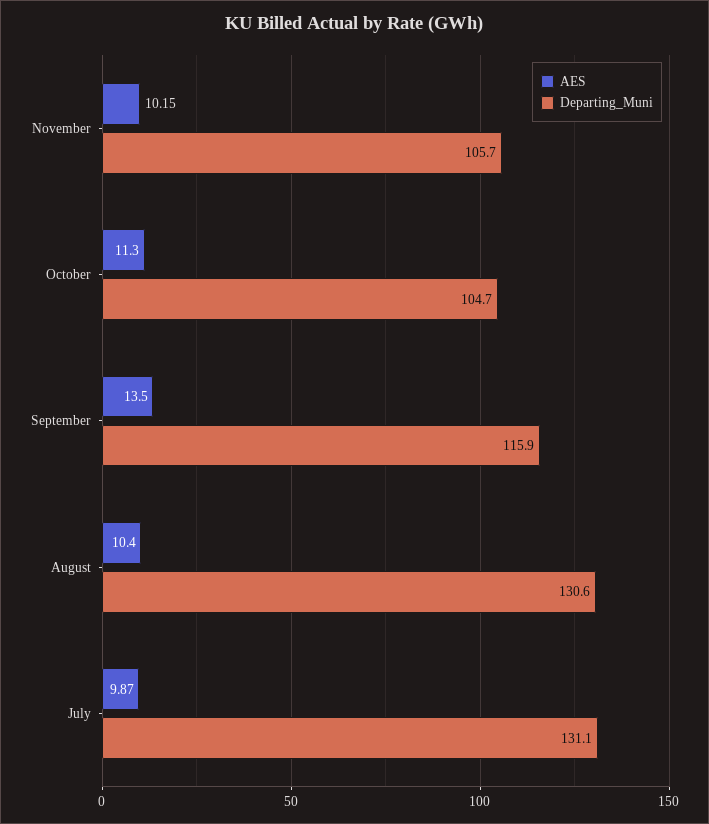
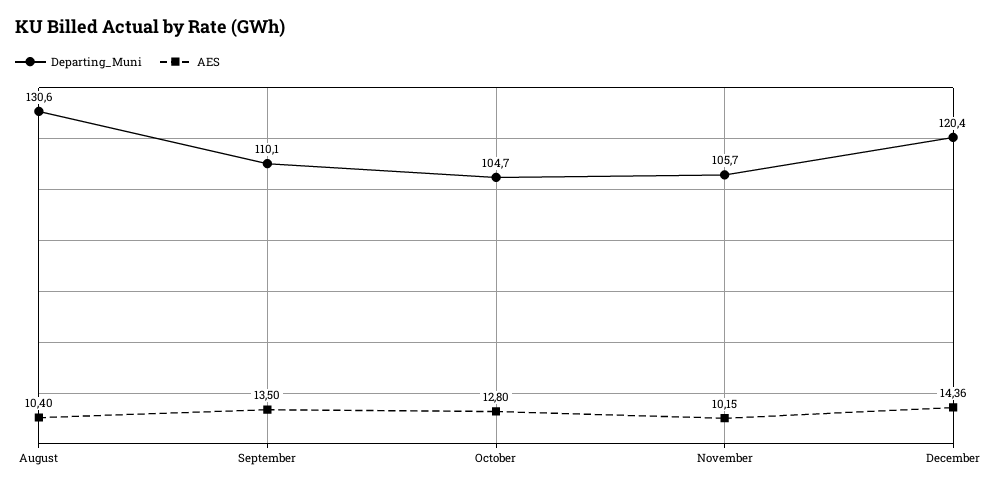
AES, October: 11.3 -> 12.8
Departing_Muni, September: 115.9 -> 110.1
AES, July: 9.87 -> none
Departing_Muni, July: 131.1 -> none
Departing_Muni, December: none -> 120.4
AES, December: none -> 14.36

